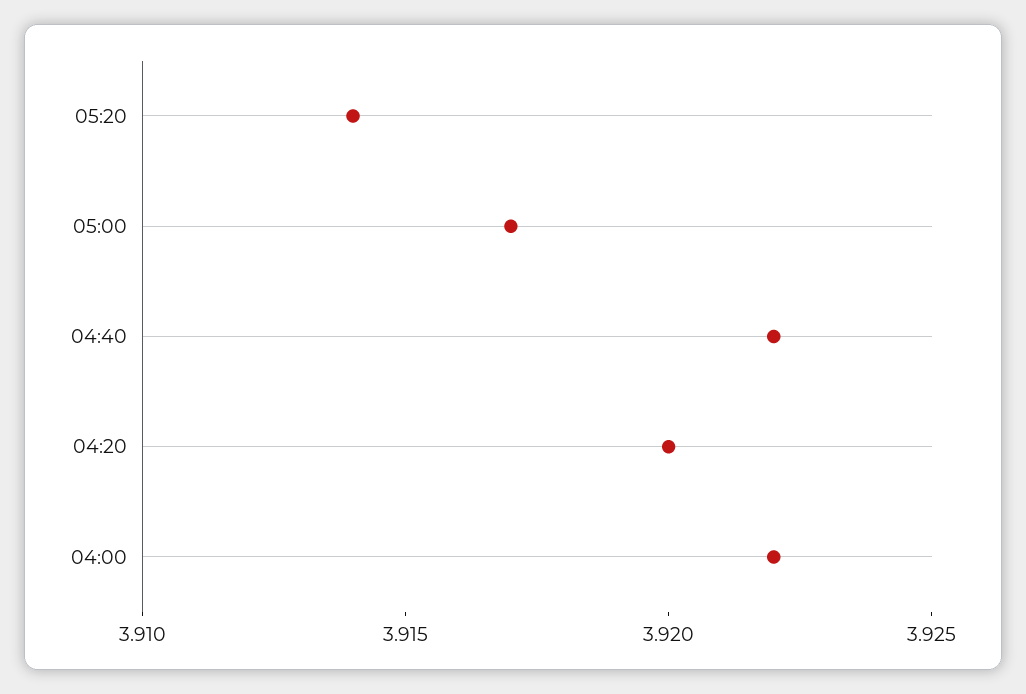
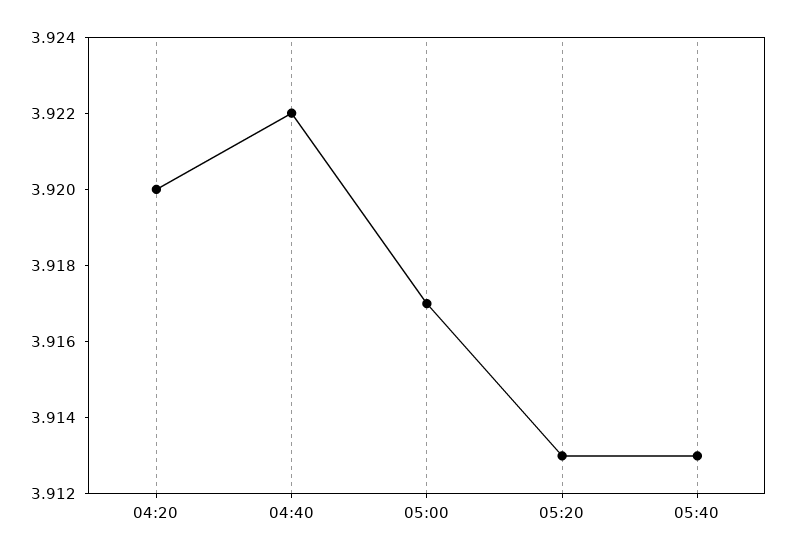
05:20: 3.914 -> 3.913
04:00: 3.922 -> none
05:40: none -> 3.913

